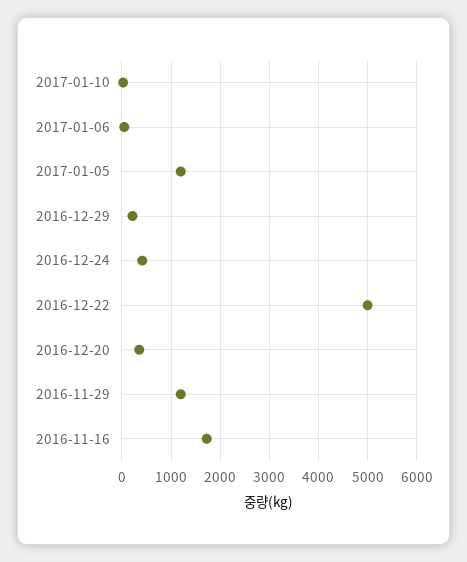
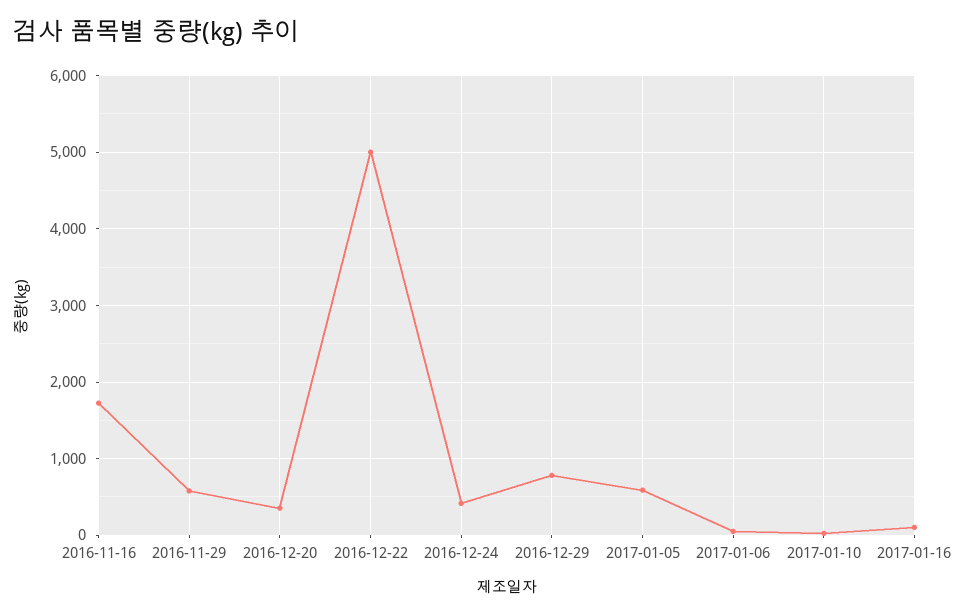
2017-01-05: 1200 -> 600
2016-12-29: 200 -> 800
2016-11-29: 1200 -> 600
2017-01-16: none -> 100

